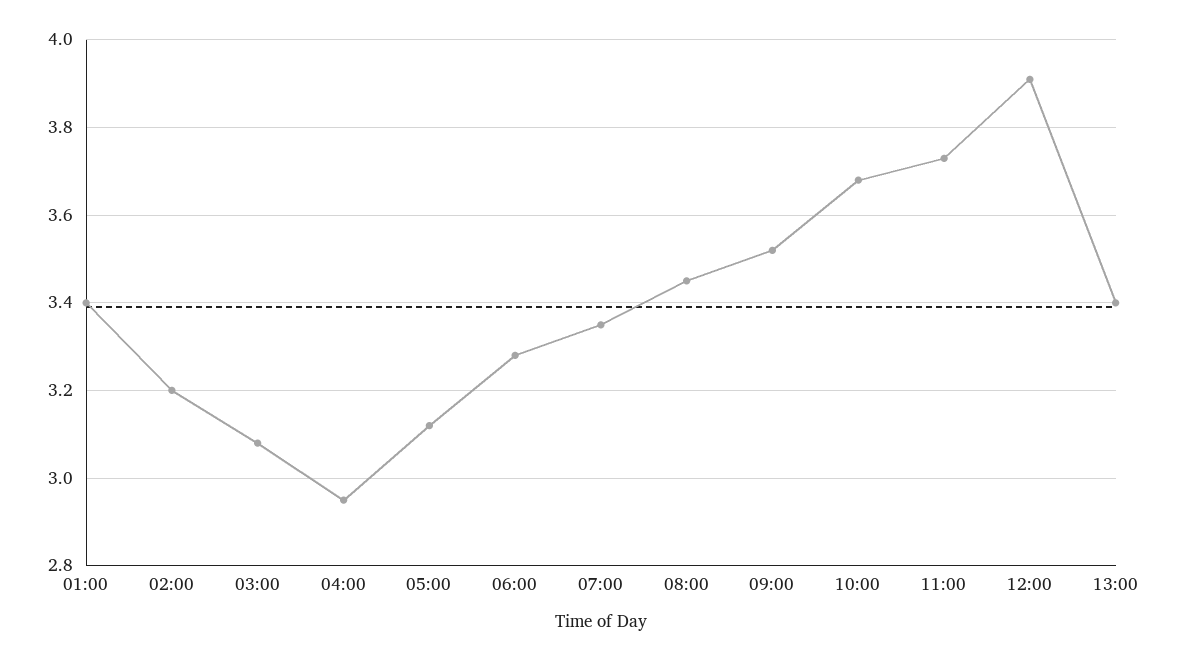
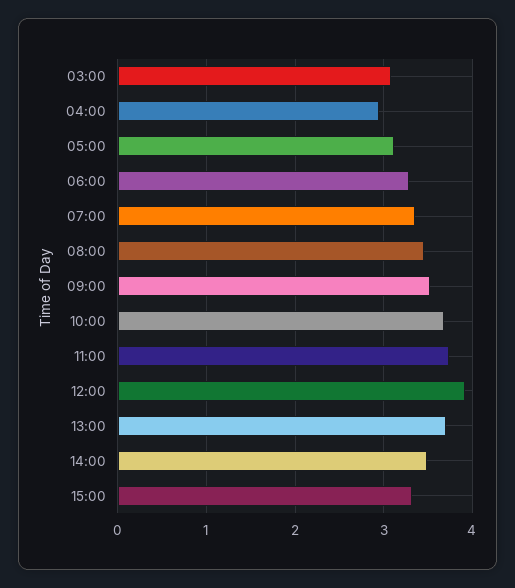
01:00: 3.4 -> none
02:00: 3.2 -> none
13:00: 3.4 -> 3.7
14:00: none -> 3.5
15:00: none -> 3.3

